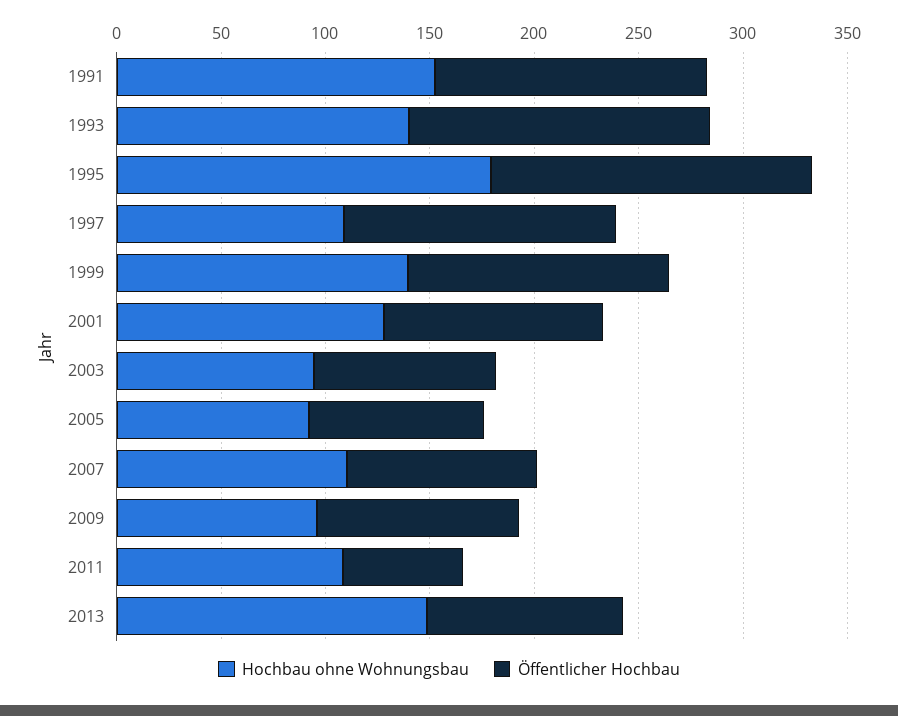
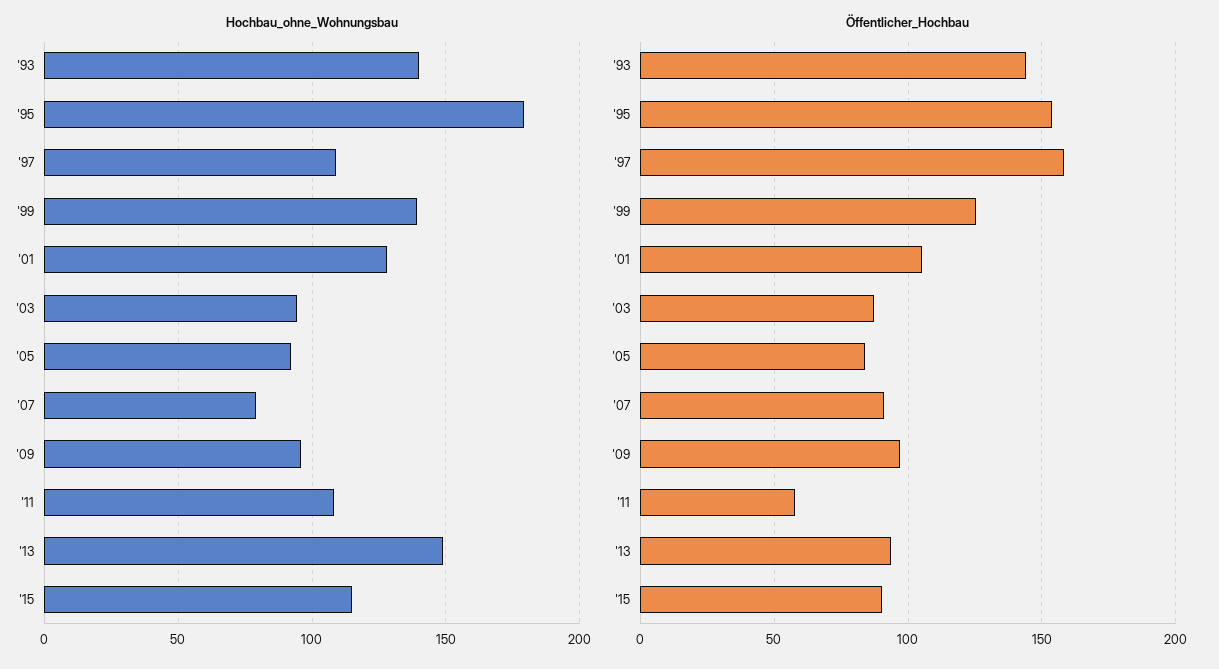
Hochbau ohne Wohnungsbau, 1991: 150 -> none
Öffentlicher Hochbau, 1991: 130 -> none
Öffentlicher Hochbau, 1997: 130 -> 160
Hochbau ohne Wohnungsbau, 2007: 110 -> 80
Hochbau ohne Wohnungsbau, '15: none -> 115
Öffentlicher Hochbau, '15: none -> 90

